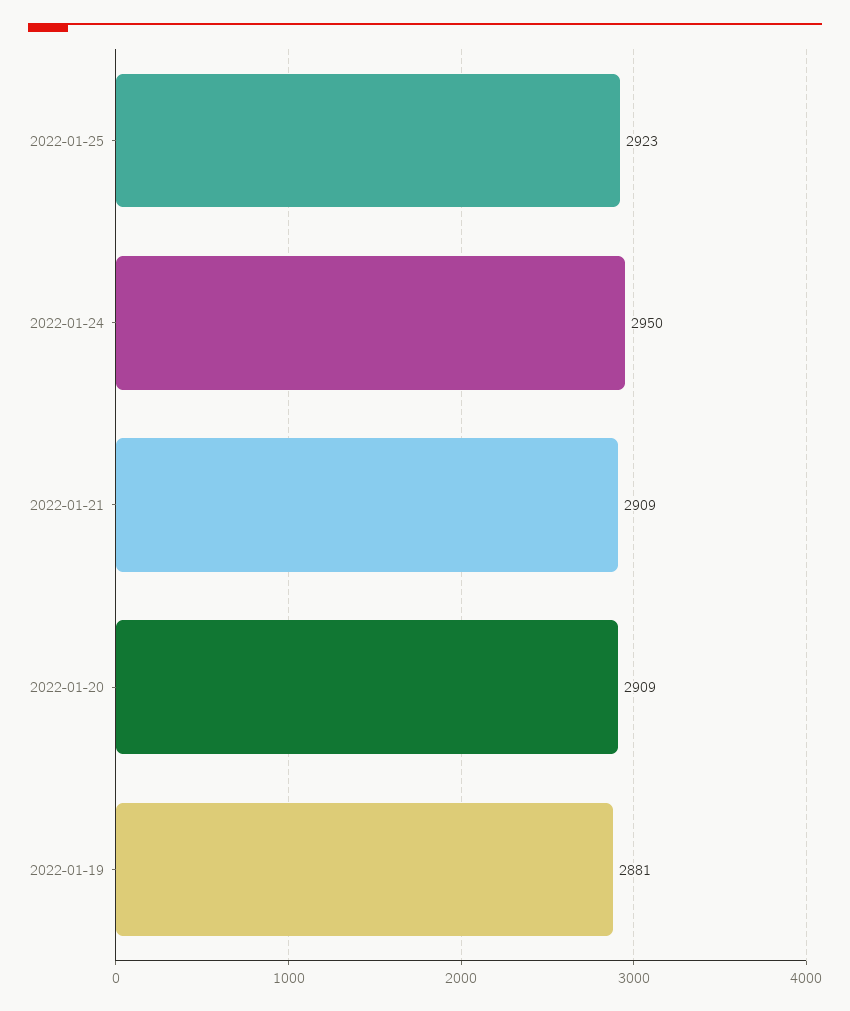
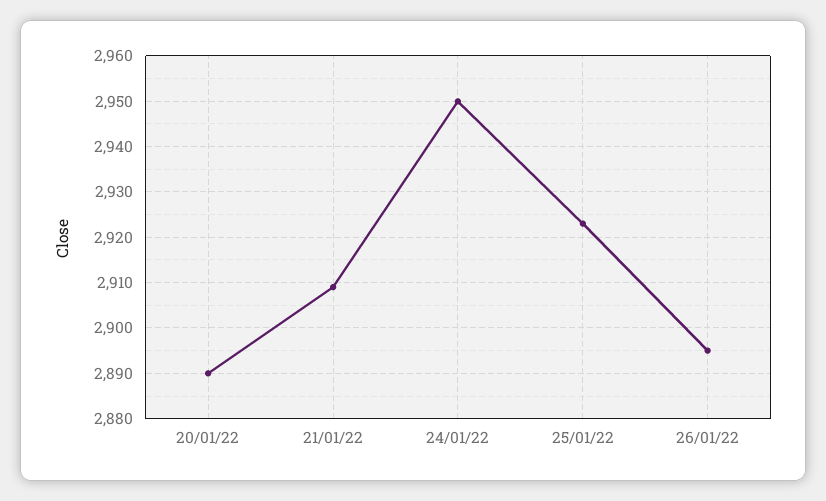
2022-01-20: 2909 -> 2890
2022-01-19: 2881 -> none
26/01/22: none -> 2895

